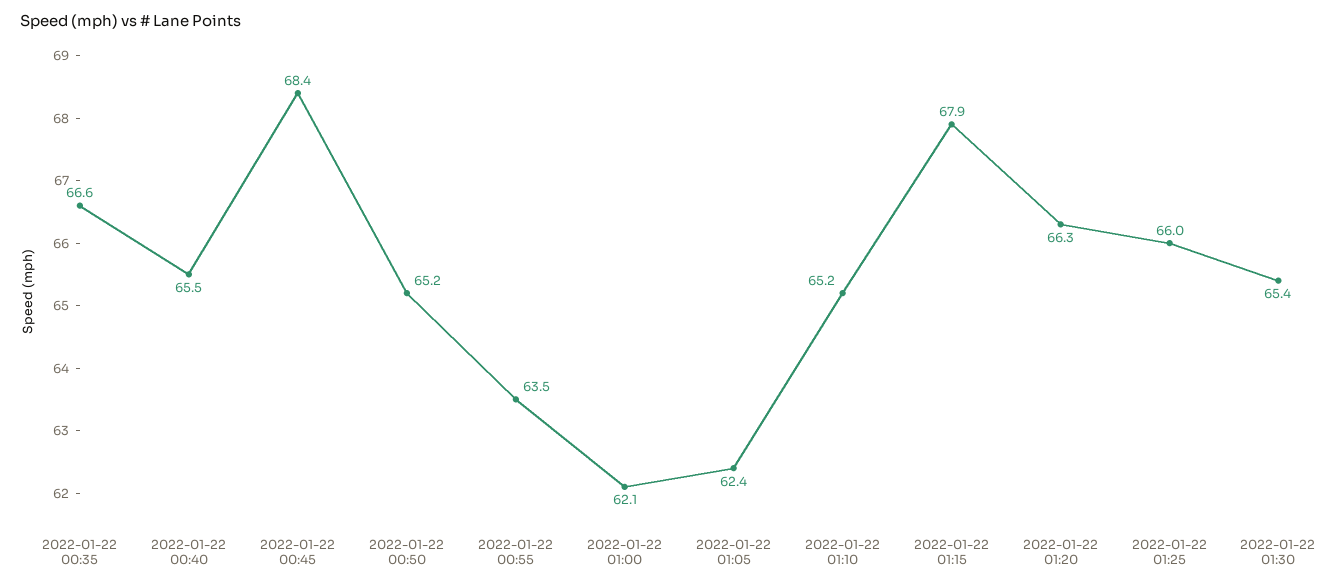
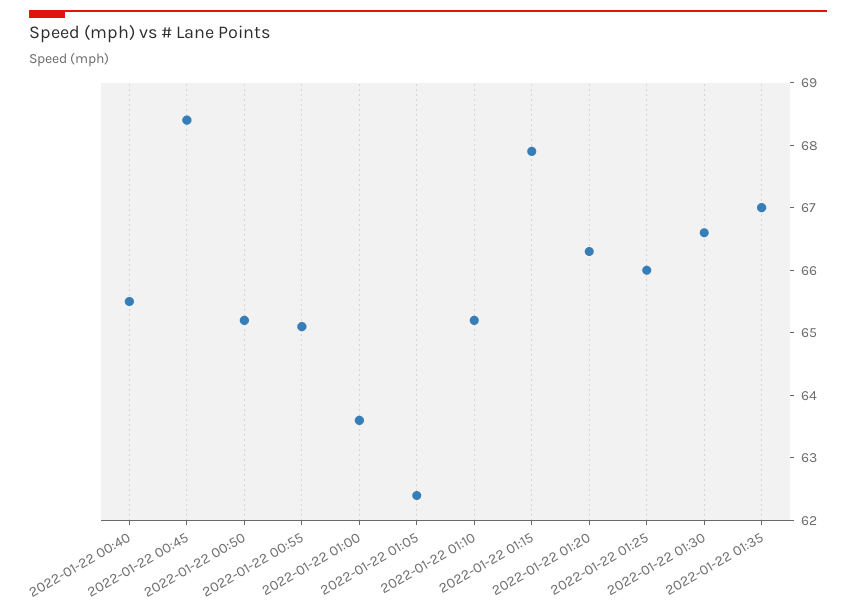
2022-01-22 00:35: 66.6 -> none
2022-01-22 00:55: 63.5 -> 65
2022-01-22 01:00: 62.1 -> 63.5
2022-01-22 01:30: 65.4 -> 66.5
2022-01-22 01:35: none -> 67

